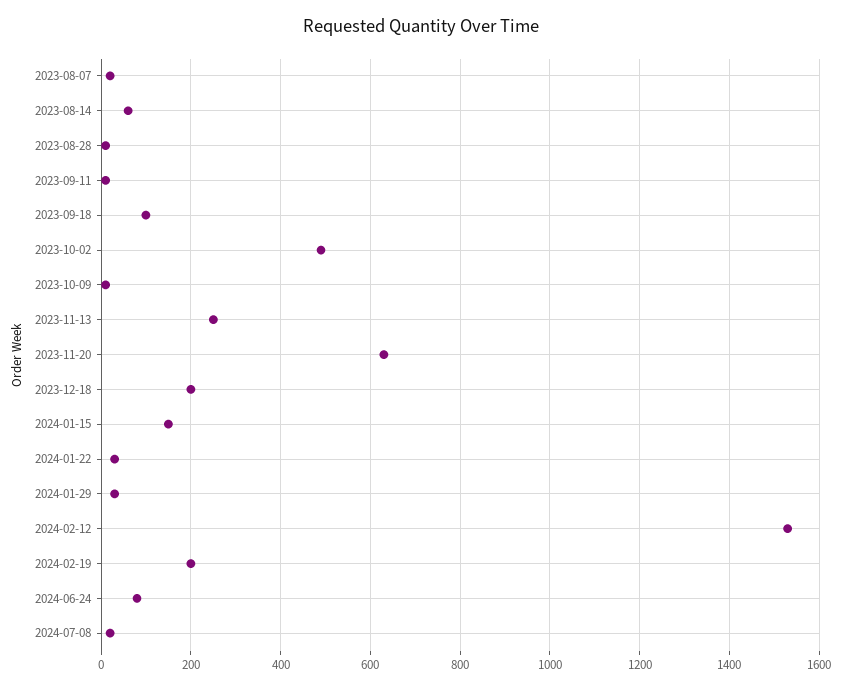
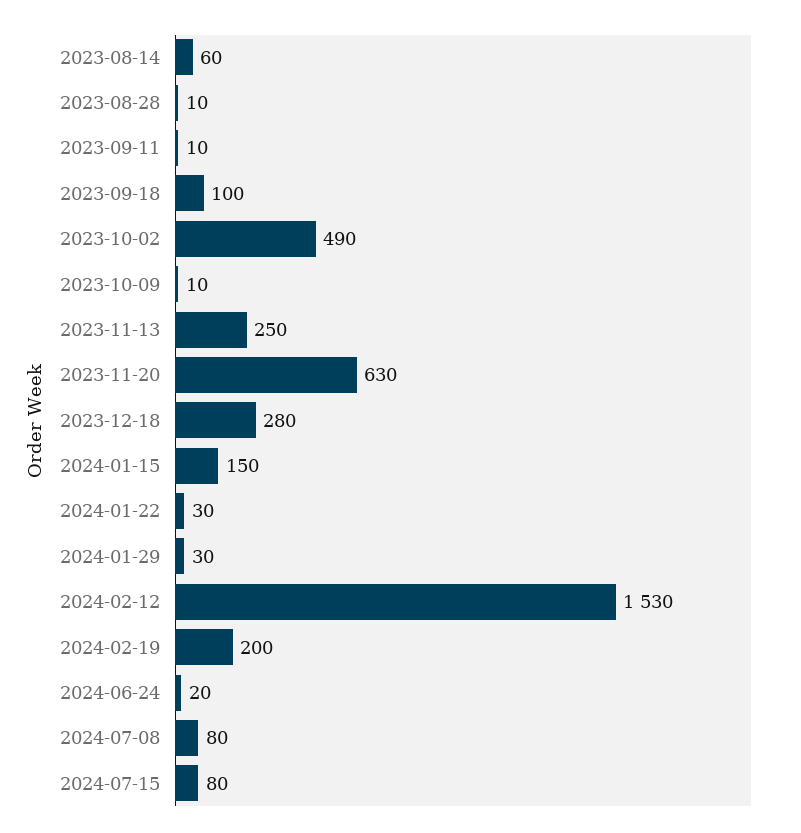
2023-08-07: 20 -> none
2023-12-18: 200 -> 280
2024-06-24: 80 -> 20
2024-07-08: 20 -> 80
2024-07-15: none -> 80

